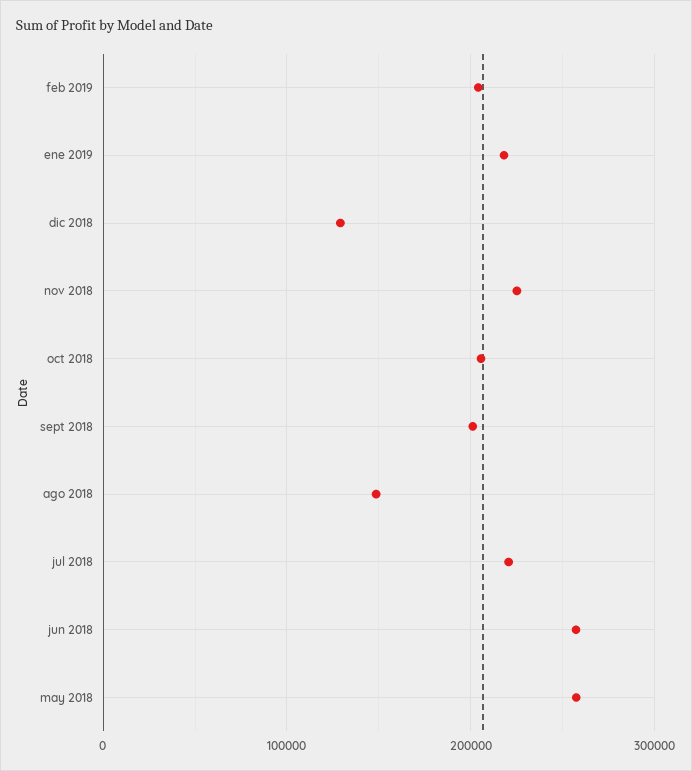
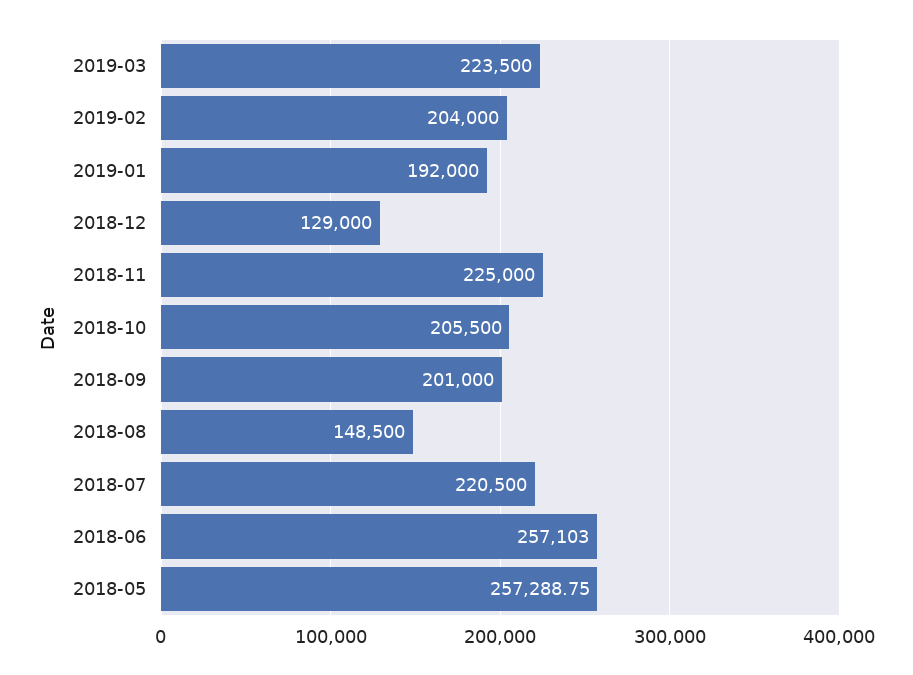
ene 2019: 220000 -> 192000
2019-03: none -> 223500

